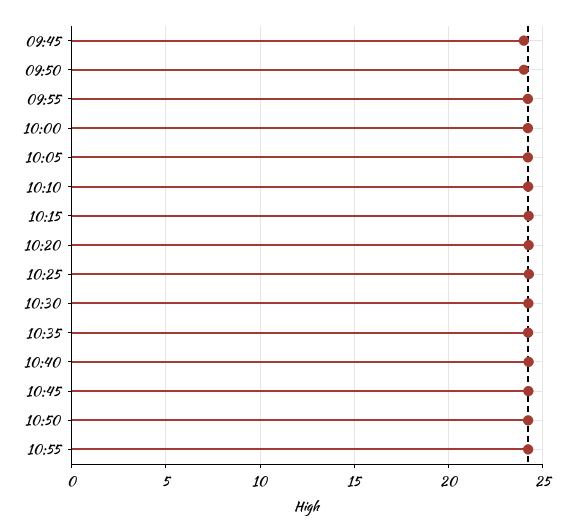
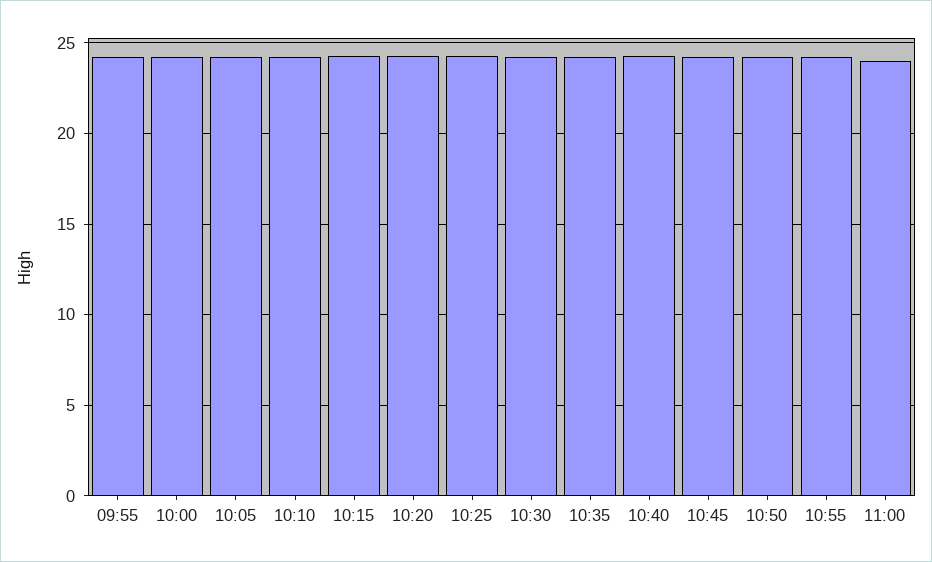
09:45: 24 -> none
09:50: 24 -> none
11:00: none -> 24

